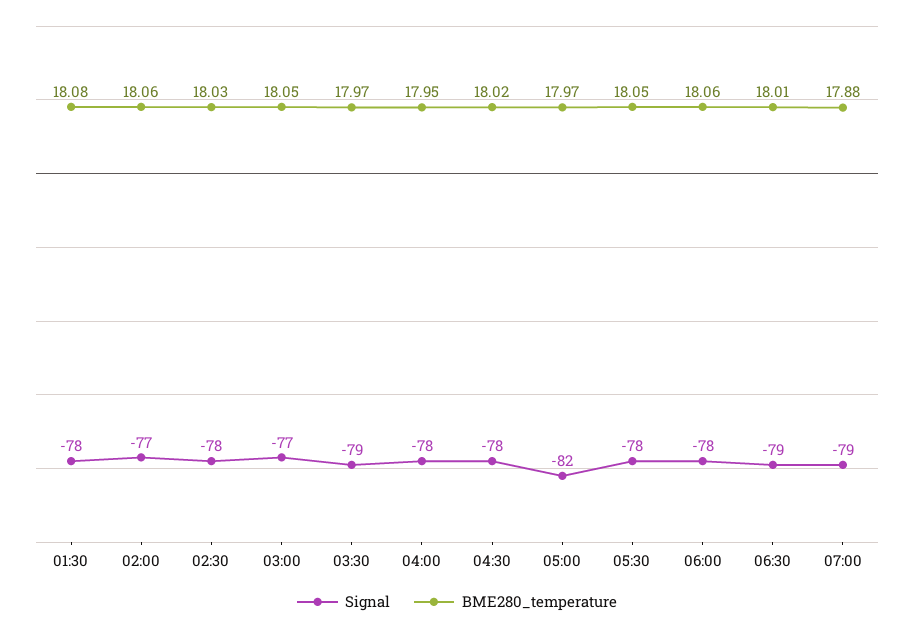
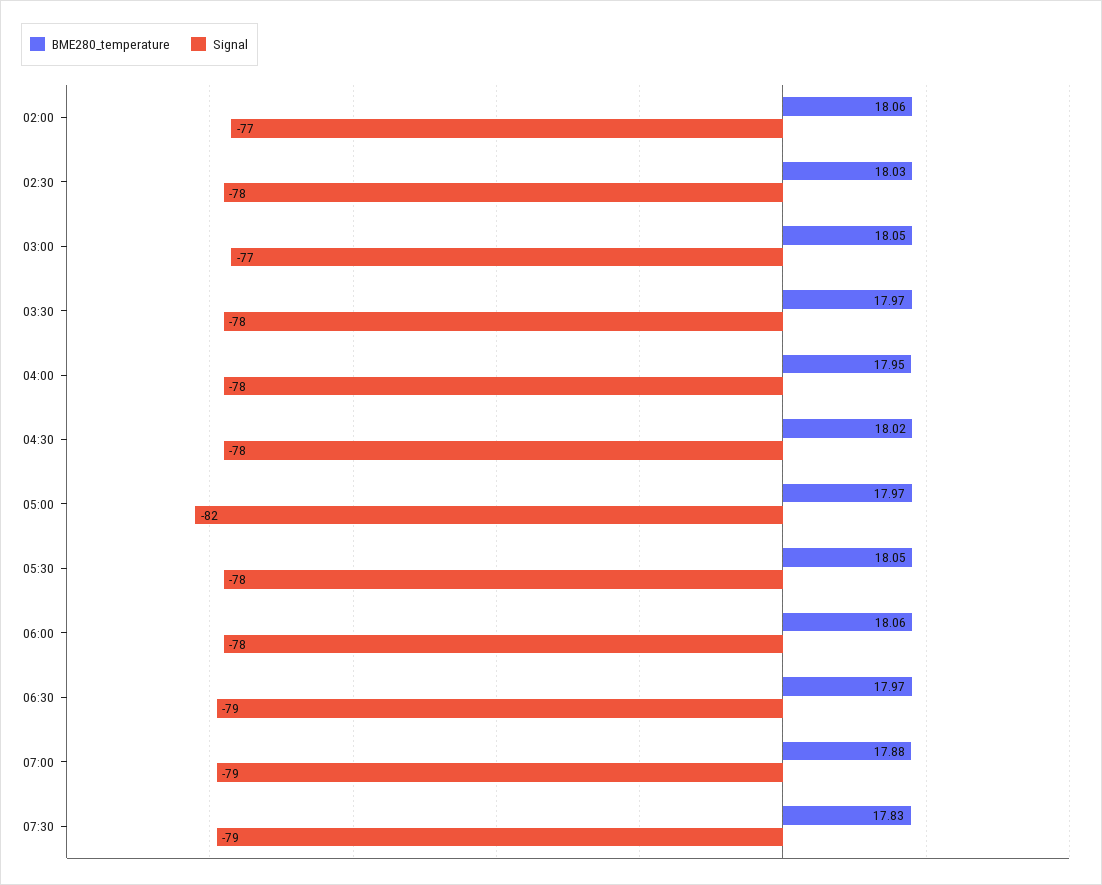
Signal, 01:30: -78 -> none
BME280_temperature, 01:30: 18.08 -> none
Signal, 03:30: -79 -> -78
BME280_temperature, 06:30: 18.01 -> 17.97
BME280_temperature, 07:30: none -> 17.83
Signal, 07:30: none -> -79

